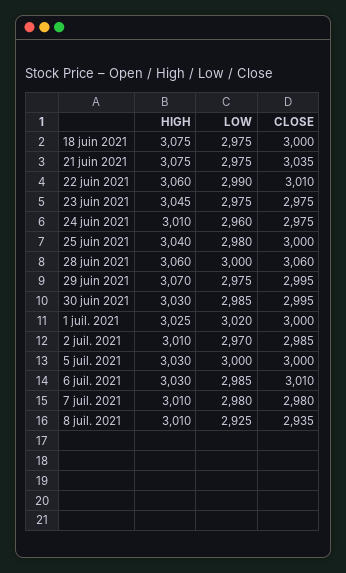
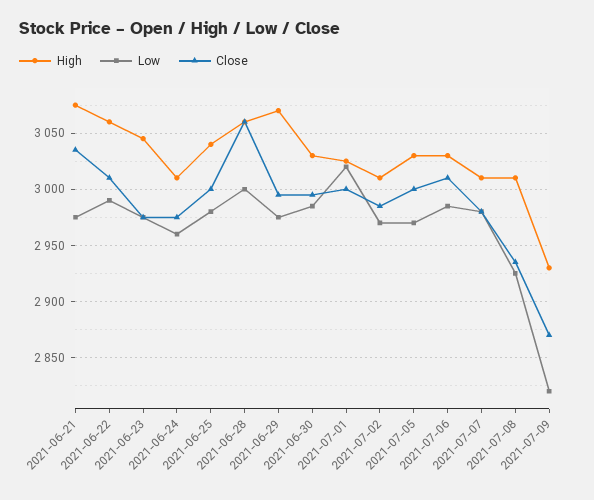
HIGH, 18 juin 2021: 3075 -> none
LOW, 18 juin 2021: 2975 -> none
CLOSE, 18 juin 2021: 3000 -> none
LOW, 5 juil. 2021: 3000 -> 2970
HIGH, 2021-07-09: none -> 2930
LOW, 2021-07-09: none -> 2820
CLOSE, 2021-07-09: none -> 2870

